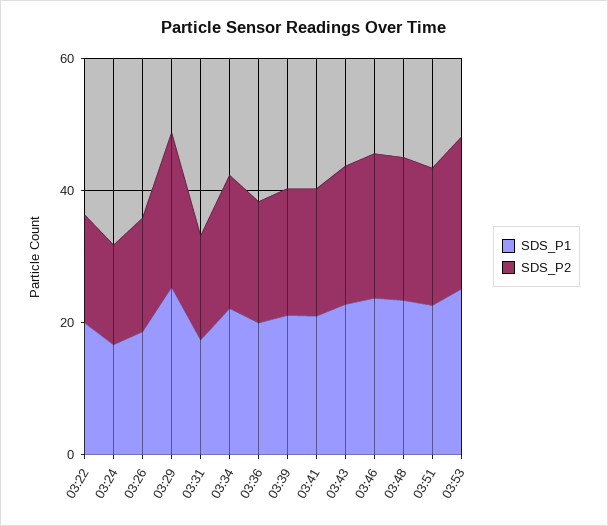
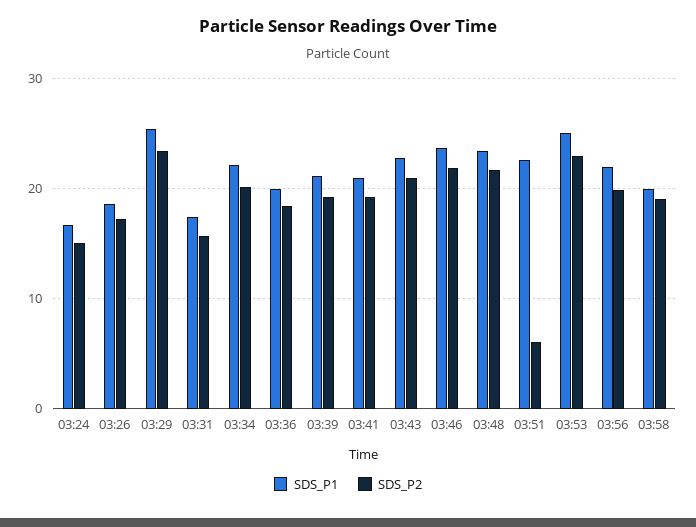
SDS_P1, 03:22: 20 -> none
SDS_P2, 03:22: 15 -> none
SDS_P2, 03:51: 20 -> 6
SDS_P1, 03:56: none -> 22
SDS_P2, 03:56: none -> 20
SDS_P1, 03:58: none -> 20
SDS_P2, 03:58: none -> 19

